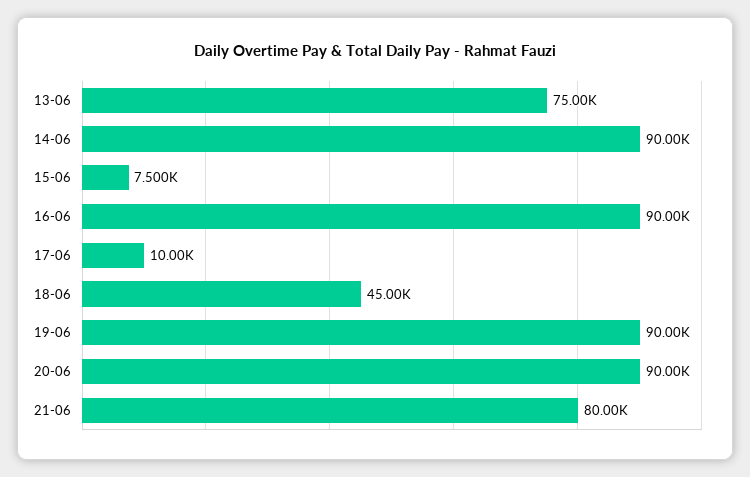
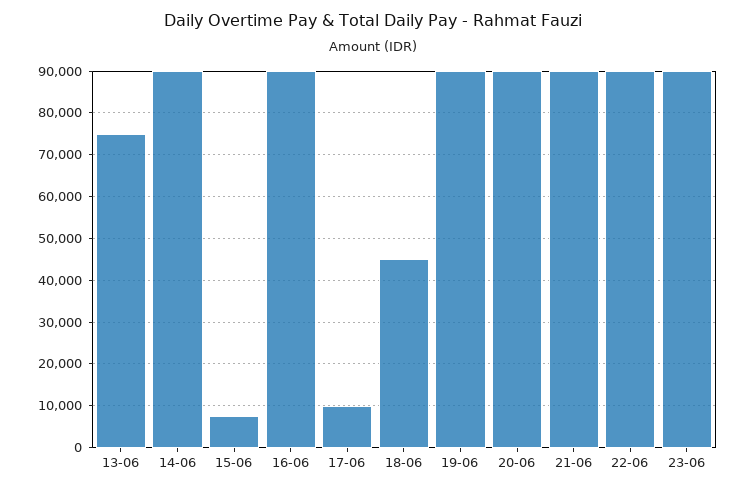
21-06: 80000 -> 90000
22-06: none -> 90000
23-06: none -> 90000

